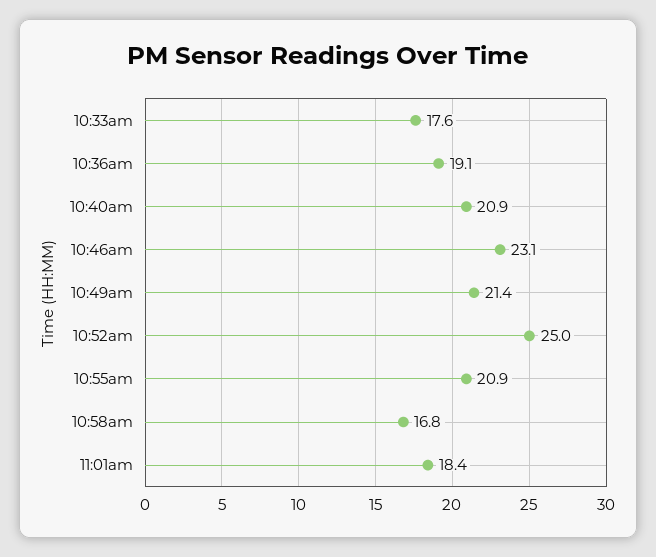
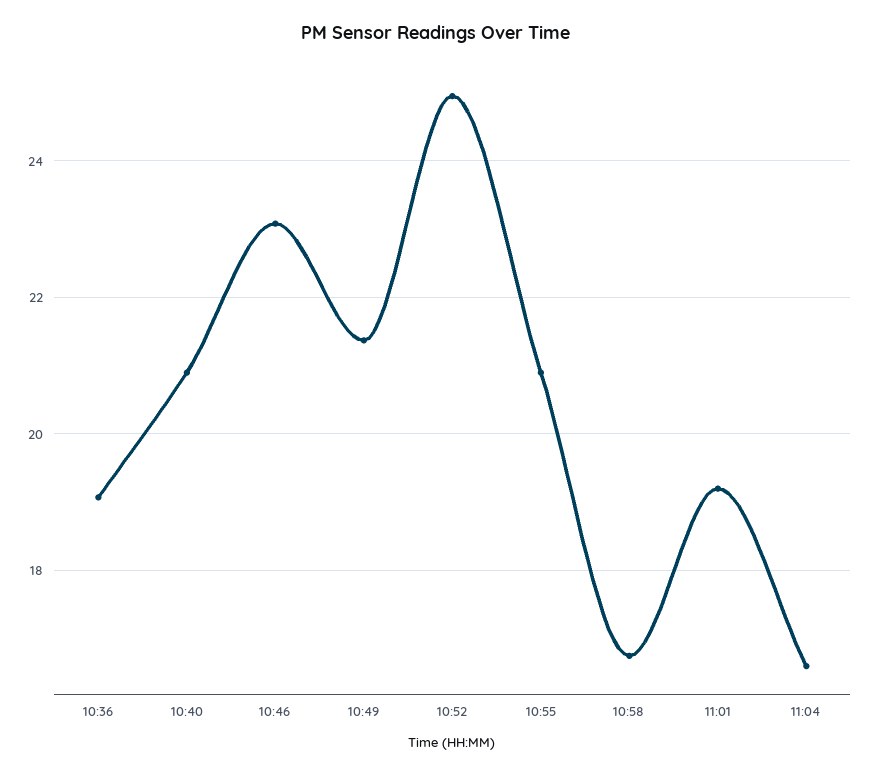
10:33am: 17.6 -> none
11:01am: 18.4 -> 19.2
11:04: none -> 16.6

